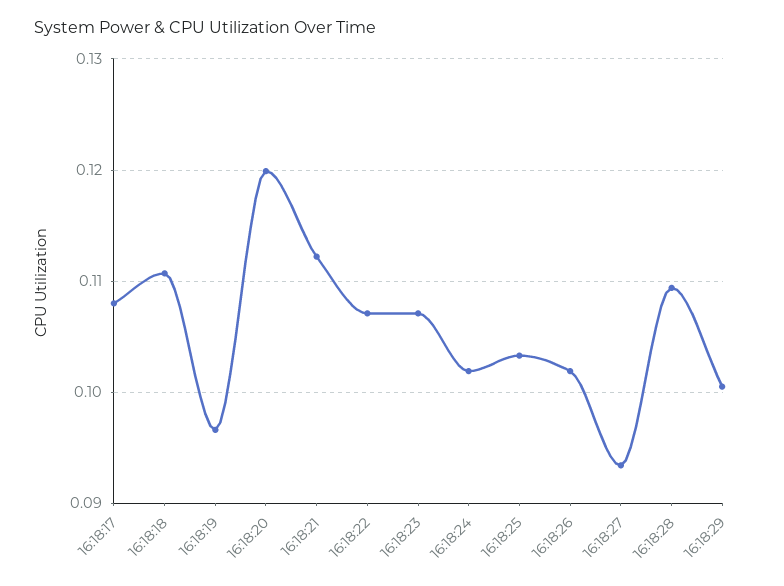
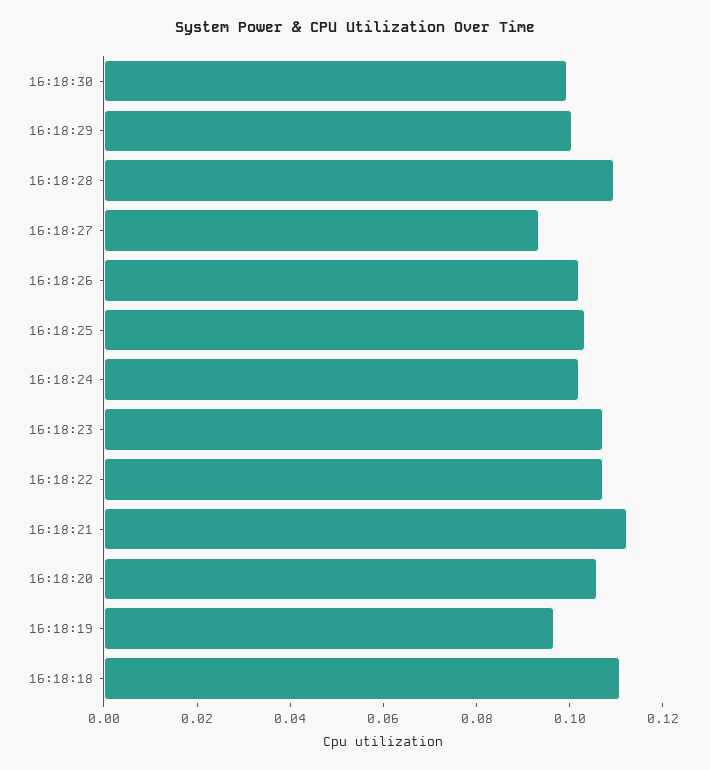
16:18:17: 0.108 -> none
16:18:20: 0.12 -> 0.105
16:18:30: none -> 0.1

